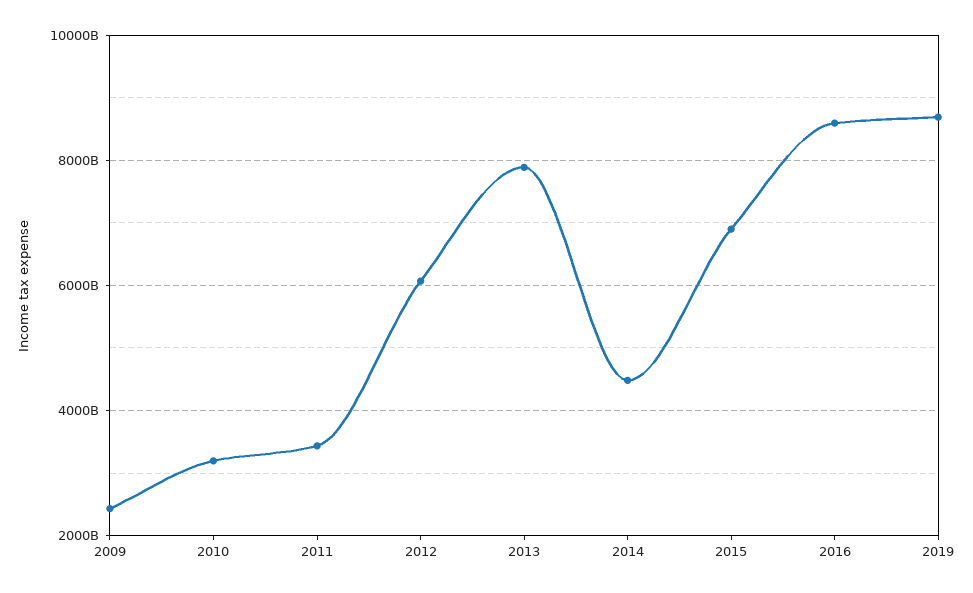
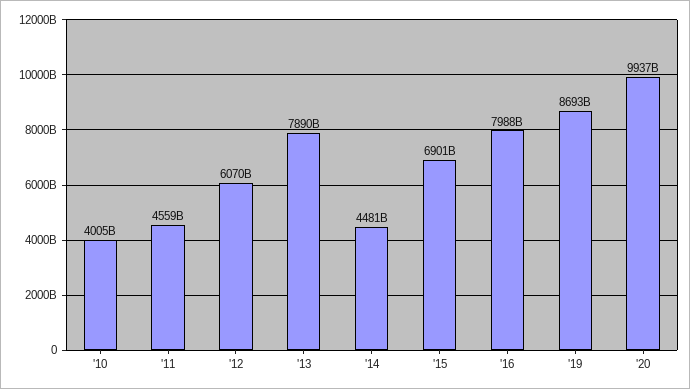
2009: 2400000000000 -> none
2010: 3200000000000 -> 4005000000000
2011: 3400000000000 -> 4559000000000
2016: 8600000000000 -> 7988000000000
'20: none -> 9937000000000

